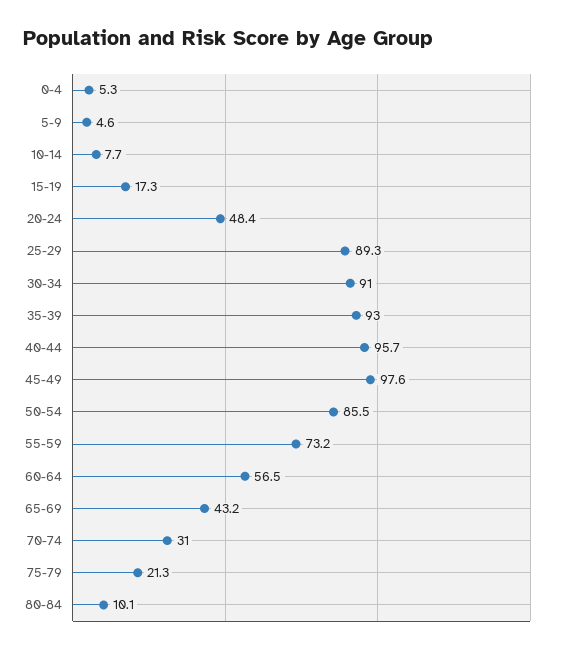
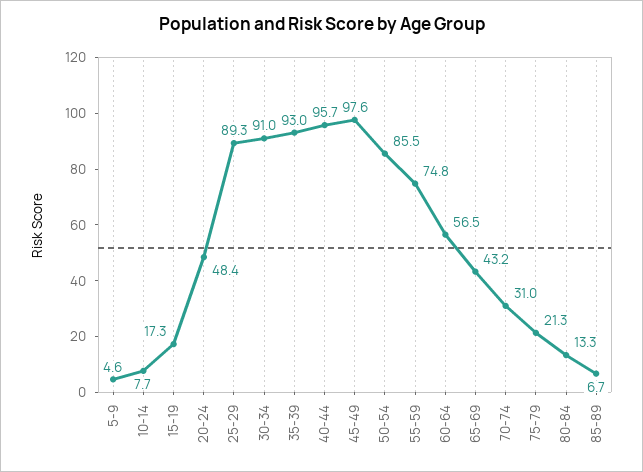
0-4: 5.3 -> none
55-59: 73.2 -> 74.8
80-84: 10.1 -> 13.3
85-89: none -> 6.7

